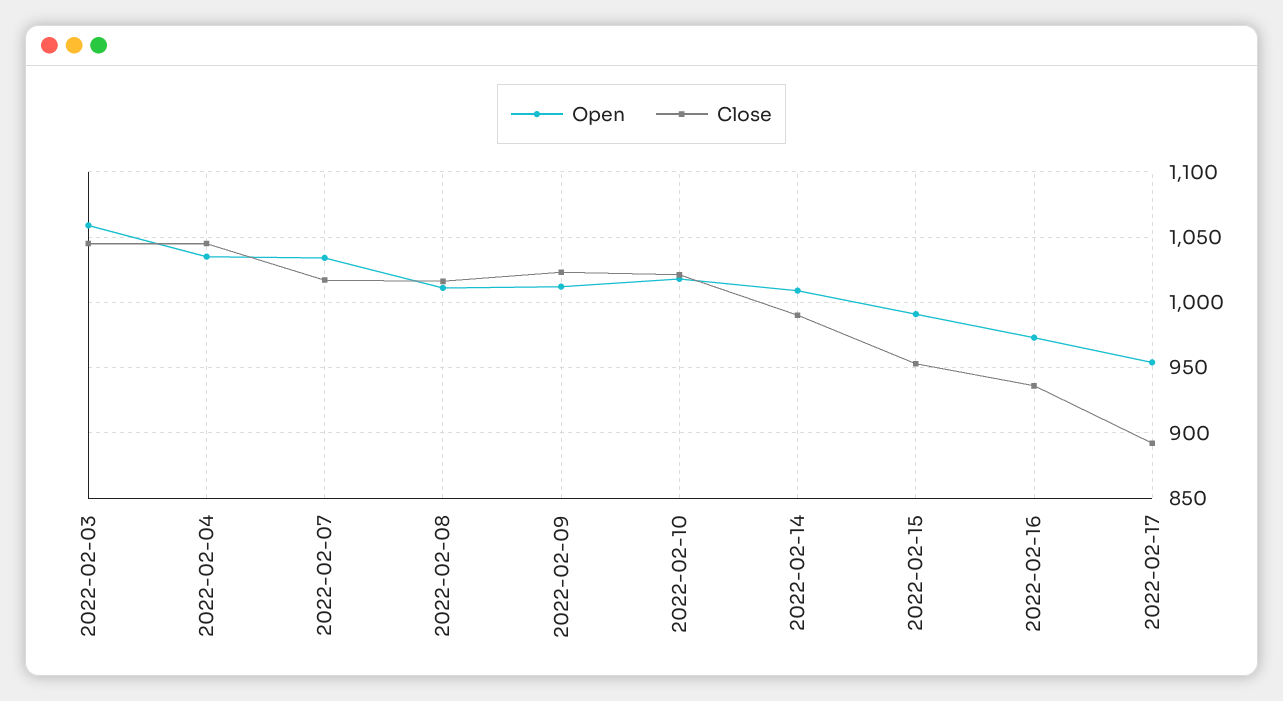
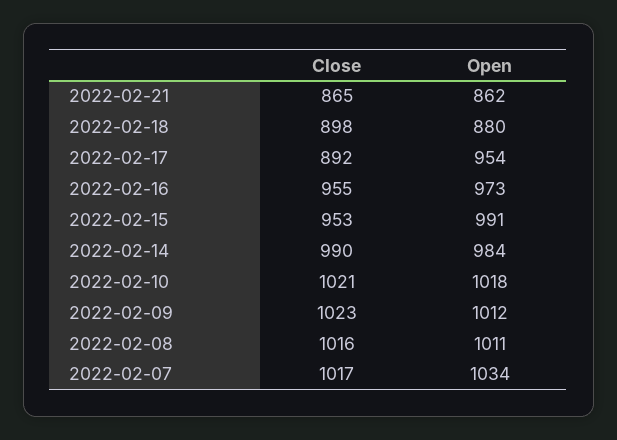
Open, 2022-02-03: 1060 -> none
Close, 2022-02-03: 1045 -> none
Open, 2022-02-04: 1035 -> none
Close, 2022-02-04: 1045 -> none
Open, 2022-02-14: 1010 -> 984
Close, 2022-02-16: 935 -> 955
Close, 2022-02-21: none -> 865
Open, 2022-02-21: none -> 862
Close, 2022-02-18: none -> 898
Open, 2022-02-18: none -> 880

